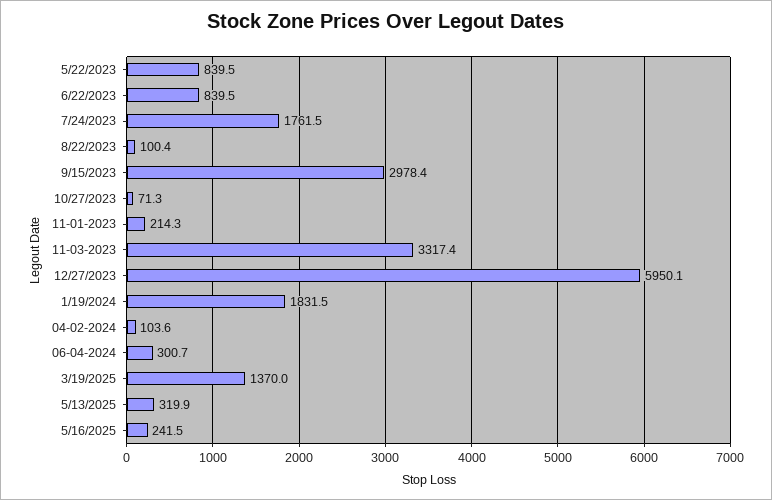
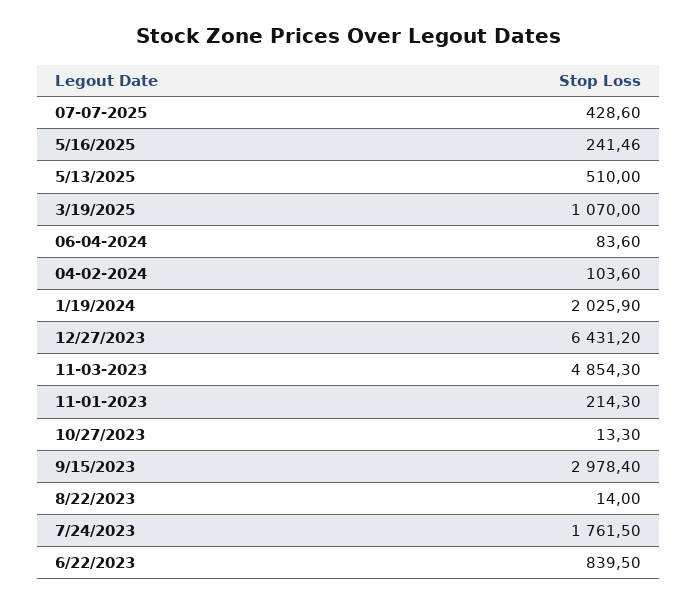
5/22/2023: 839.5 -> none
8/22/2023: 100.4 -> 14
10/27/2023: 71.3 -> 13.3
11-03-2023: 3317.4 -> 4854.3
12/27/2023: 5950.1 -> 6431.2
1/19/2024: 1831.5 -> 2025.9
06-04-2024: 300.7 -> 83.6
3/19/2025: 1370 -> 1070
5/13/2025: 319.9 -> 510
07-07-2025: none -> 428.6

